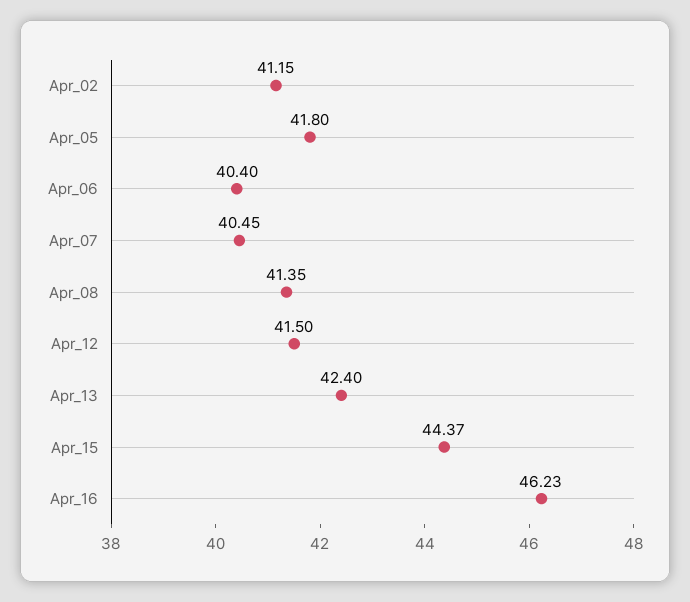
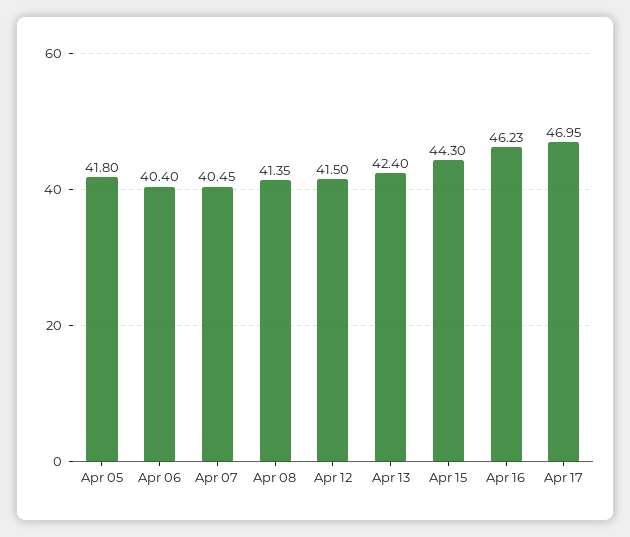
Apr_02: 41.15 -> none
Apr_15: 44.37 -> 44.3
Apr 17: none -> 46.95

